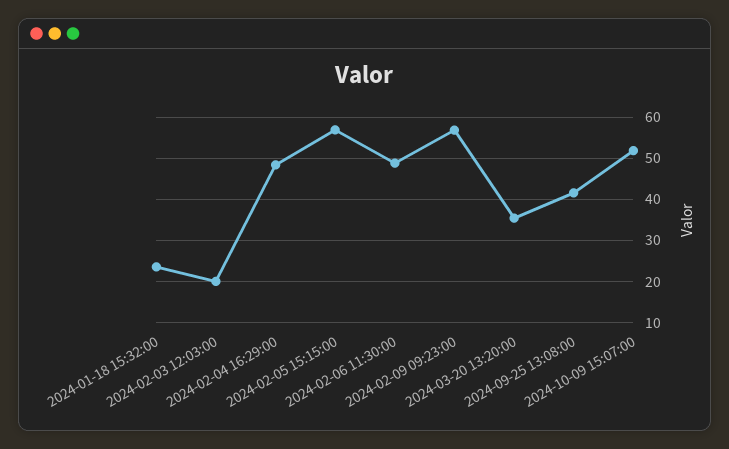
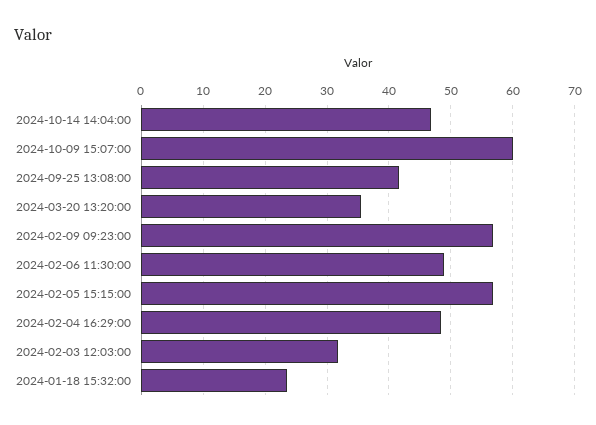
2024-02-03 12:03:00: 20 -> 32
2024-10-09 15:07:00: 52 -> 60
2024-10-14 14:04:00: none -> 47

